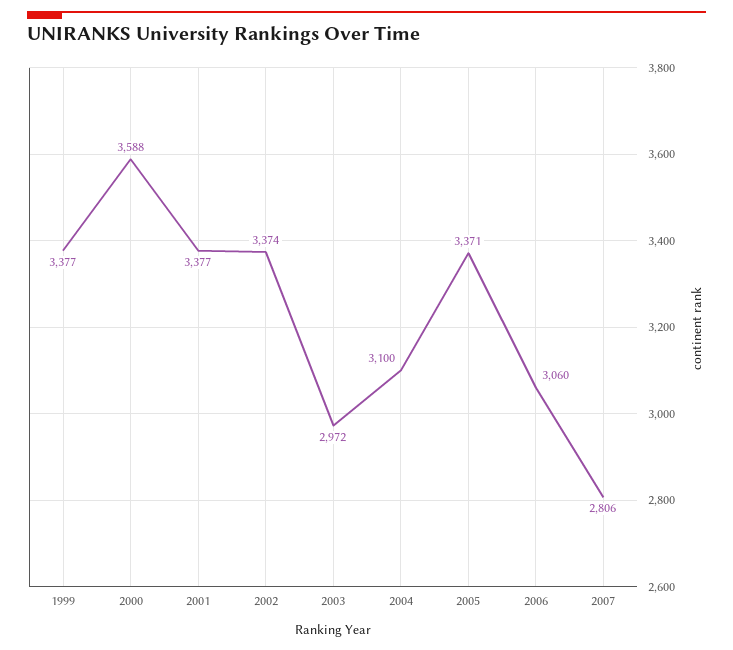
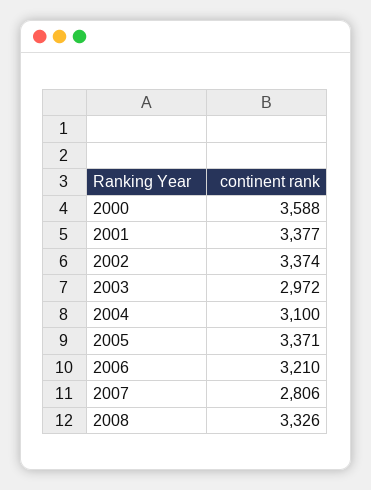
1999: 3377 -> none
2006: 3060 -> 3210
2008: none -> 3326

